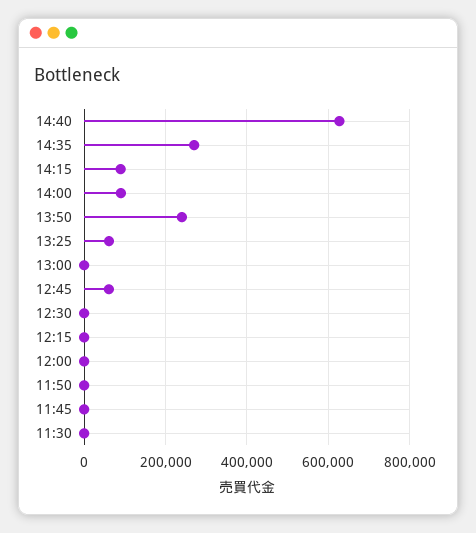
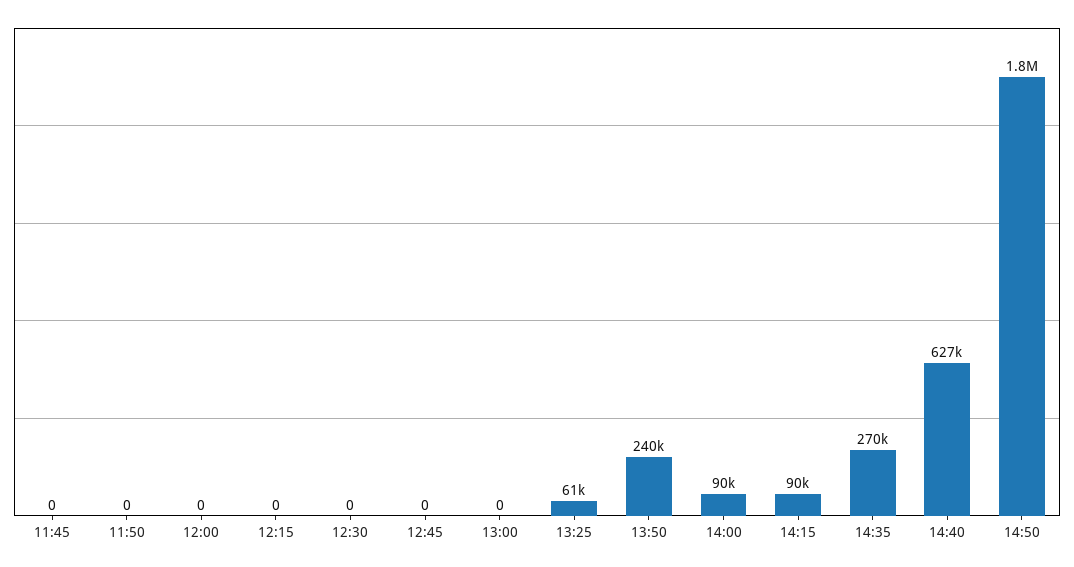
12:45: 60000 -> 0
11:30: 0 -> none
14:50: none -> 1800000

